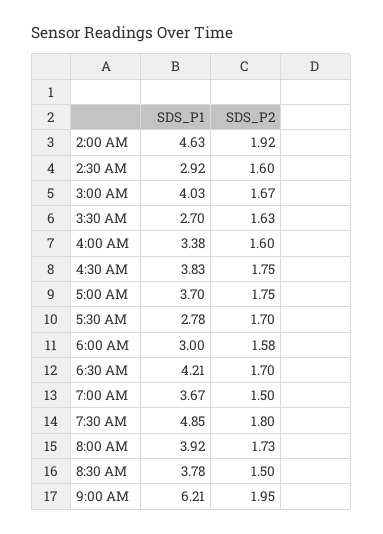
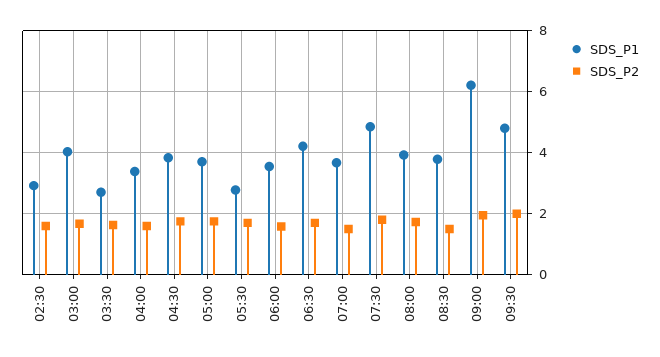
SDS_P1, 2:00 AM: 4.63 -> none
SDS_P2, 2:00 AM: 1.92 -> none
SDS_P1, 6:00 AM: 3 -> 3.6
SDS_P1, 09:30: none -> 4.8
SDS_P2, 09:30: none -> 2

